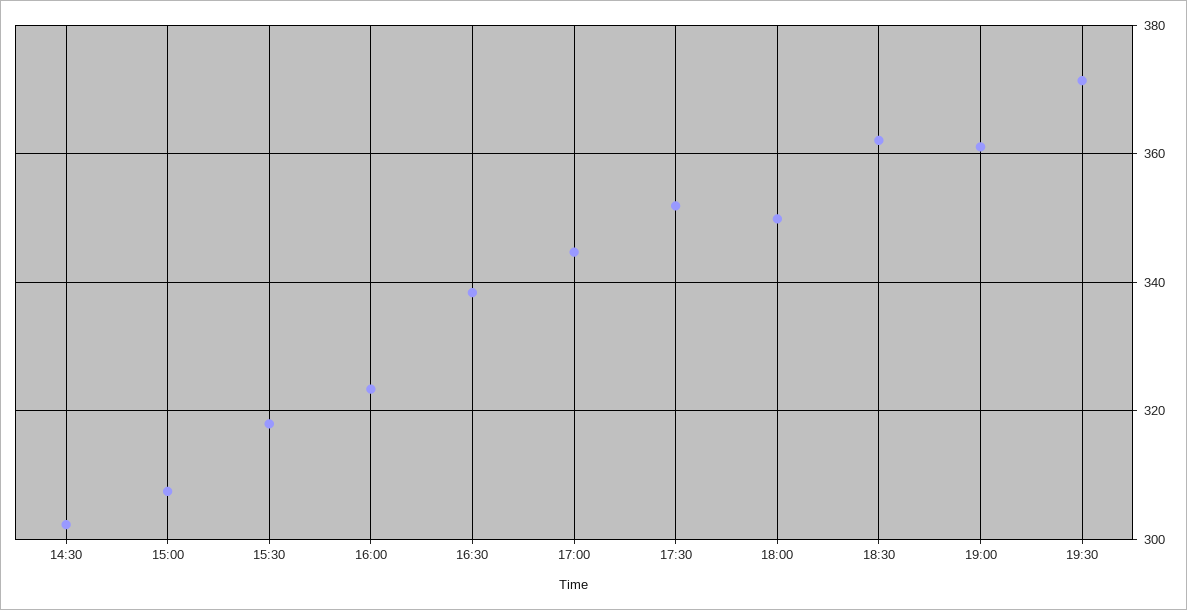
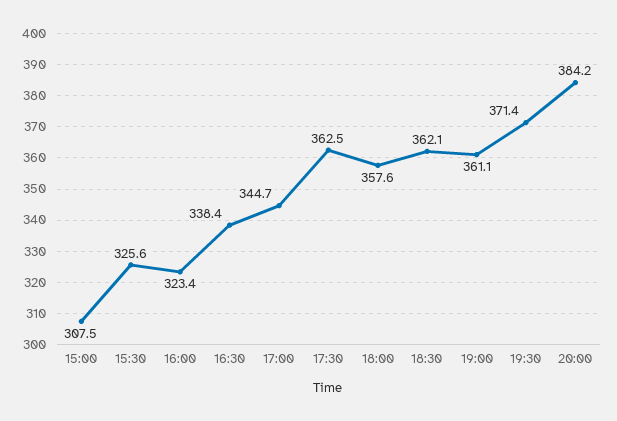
14:30: 302 -> none
15:30: 318 -> 325.6
17:30: 352 -> 362.5
18:00: 350 -> 357.6
20:00: none -> 384.2

